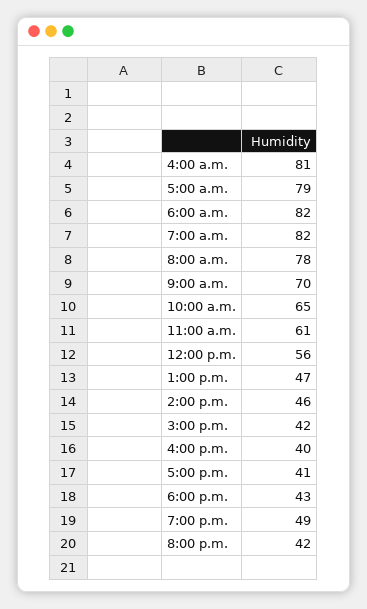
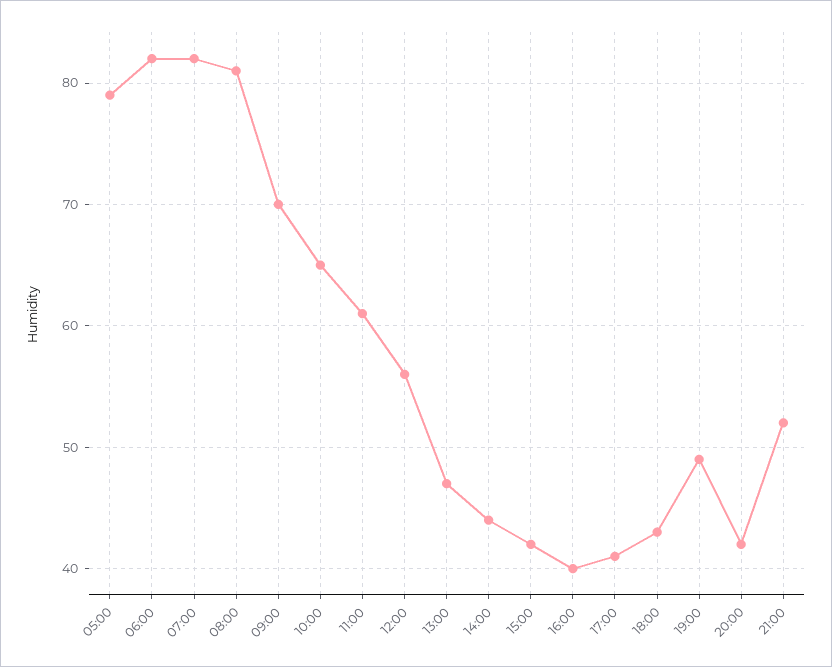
4:00 a.m.: 81 -> none
8:00 a.m.: 78 -> 81
2:00 p.m.: 46 -> 44
21:00: none -> 52

